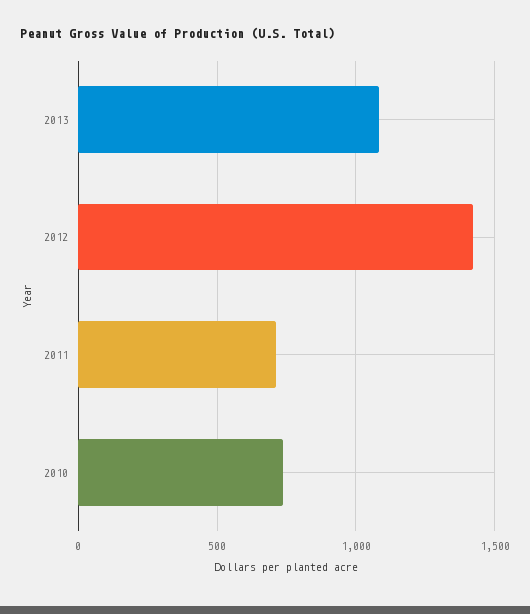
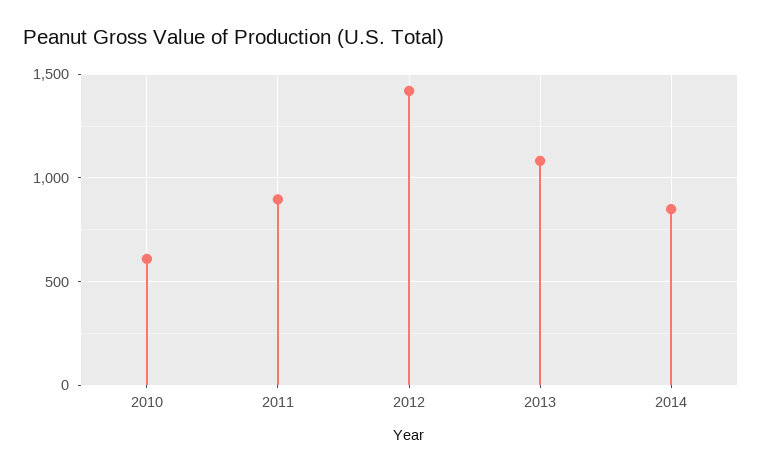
2011: 700 -> 900
2010: 750 -> 600
2014: none -> 850

